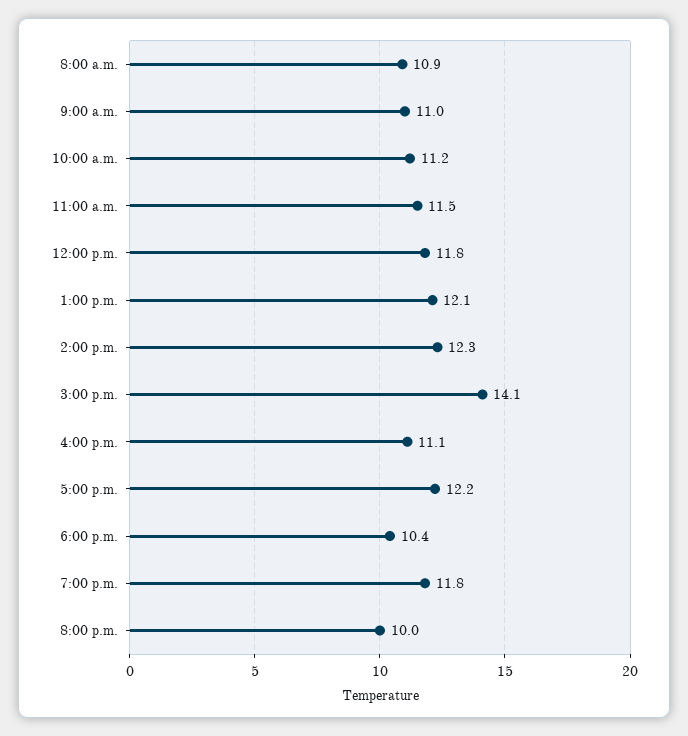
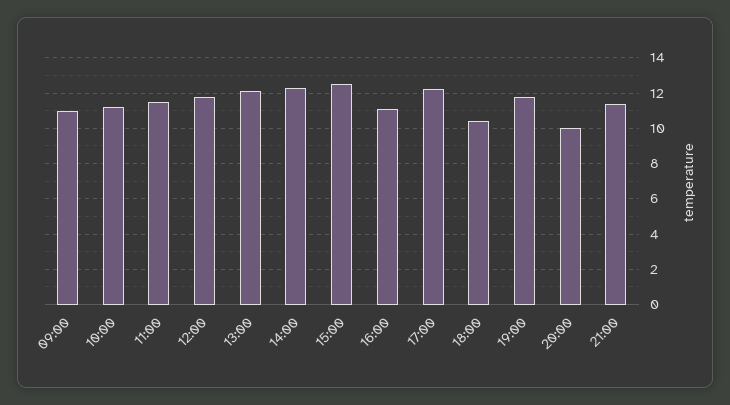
8:00 a.m.: 10.9 -> none
3:00 p.m.: 14.1 -> 12.5
21:00: none -> 11.5

